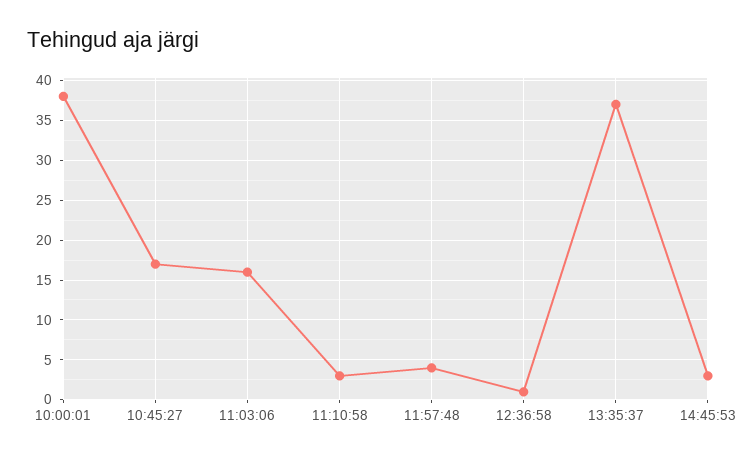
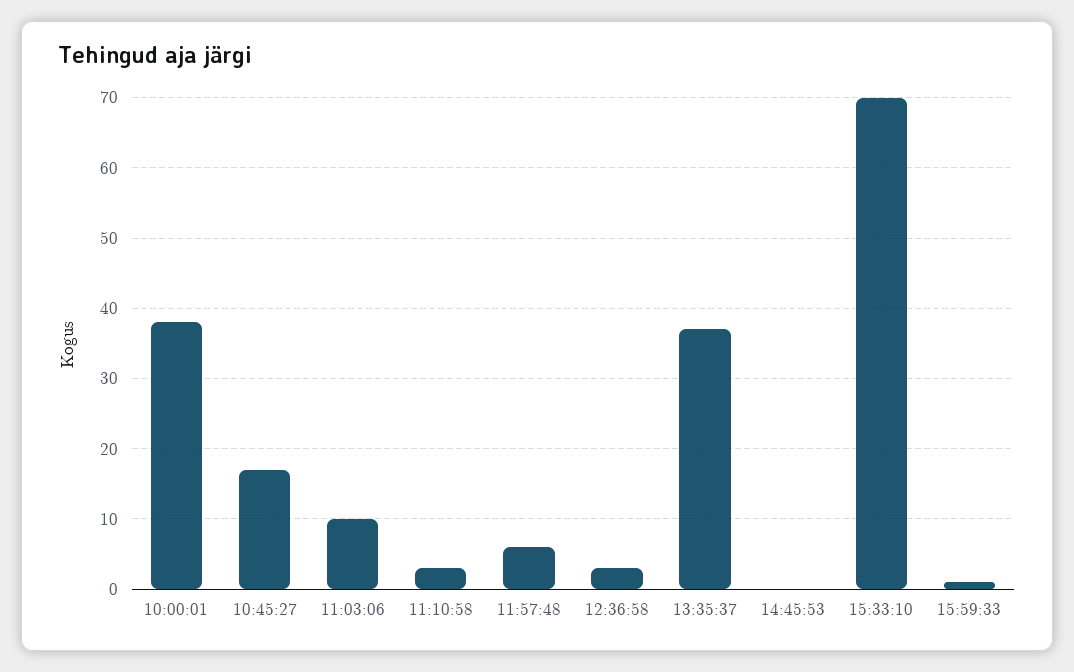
11:03:06: 16 -> 10
11:57:48: 4 -> 6
12:36:58: 1 -> 3
14:45:53: 3 -> 0
15:33:10: none -> 70
15:59:33: none -> 1

